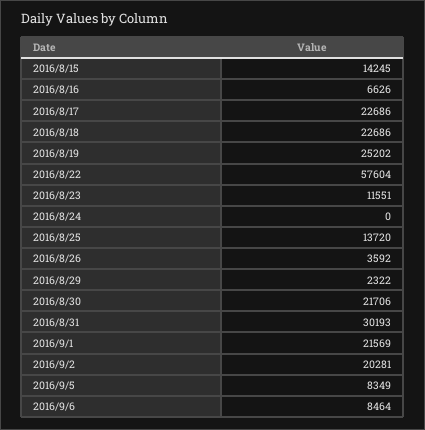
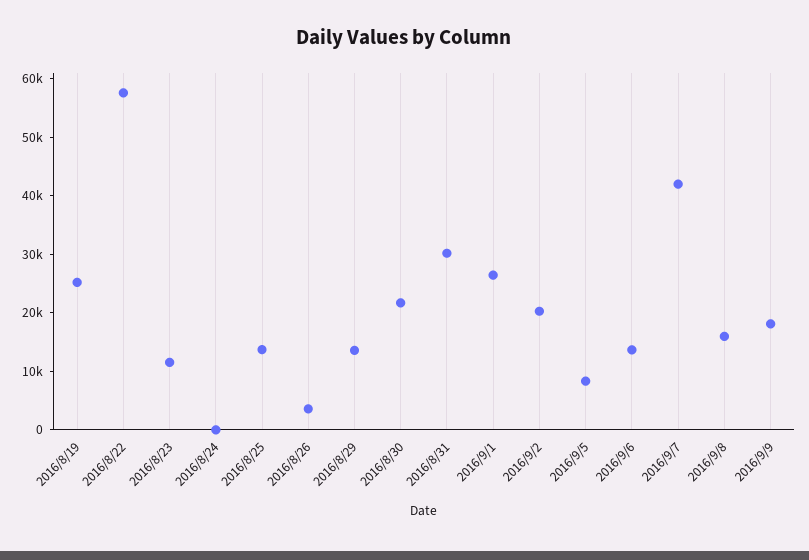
2016/8/15: 14245 -> none
2016/8/16: 6626 -> none
2016/8/17: 22686 -> none
2016/8/18: 22686 -> none
2016/8/29: 2322 -> 14000
2016/9/1: 21569 -> 26000
2016/9/6: 8464 -> 14000
2016/9/7: none -> 42000
2016/9/8: none -> 16000
2016/9/9: none -> 18000

